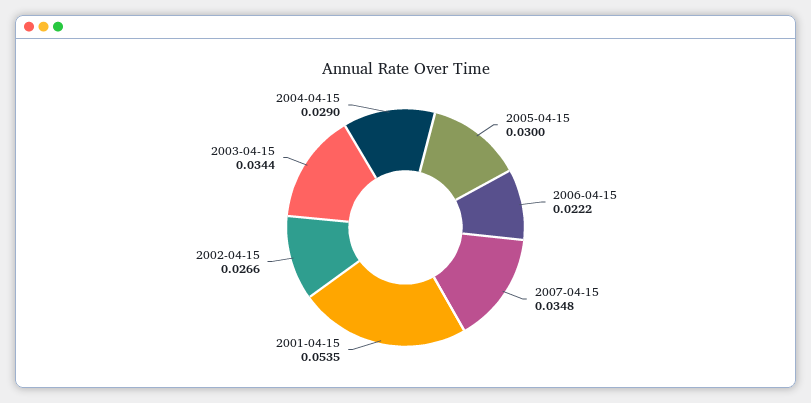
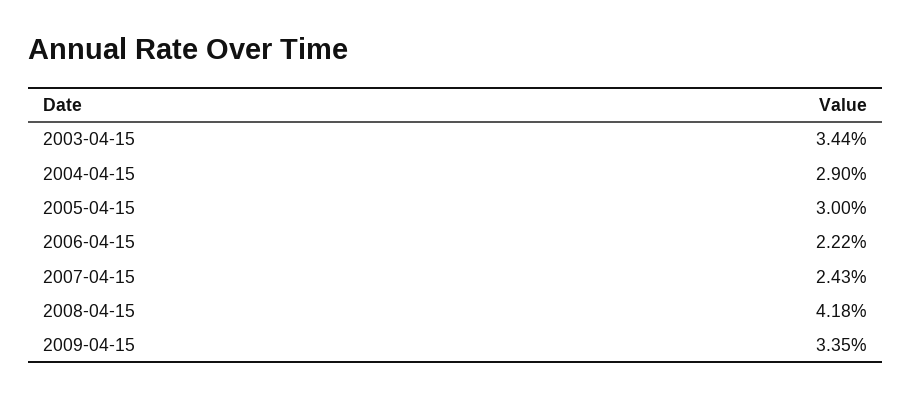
2007-04-15: 0.0348 -> 0.0243
2001-04-15: 0.0535 -> none
2002-04-15: 0.0266 -> none
2008-04-15: none -> 0.0418
2009-04-15: none -> 0.0335

